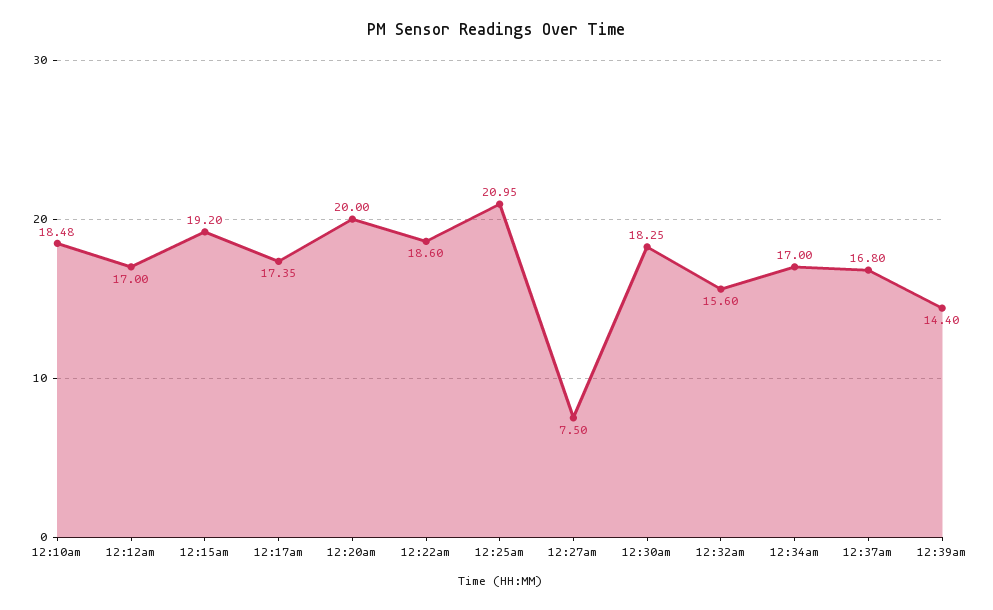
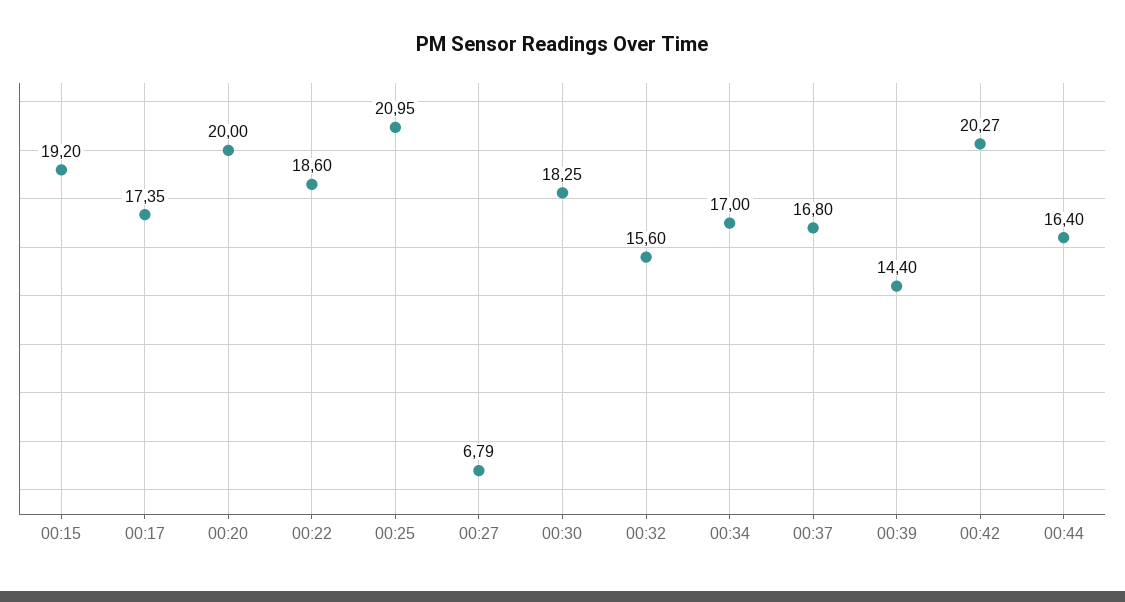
12:10am: 18.48 -> none
12:12am: 17 -> none
12:27am: 7.5 -> 6.79
00:42: none -> 20.27
00:44: none -> 16.4

